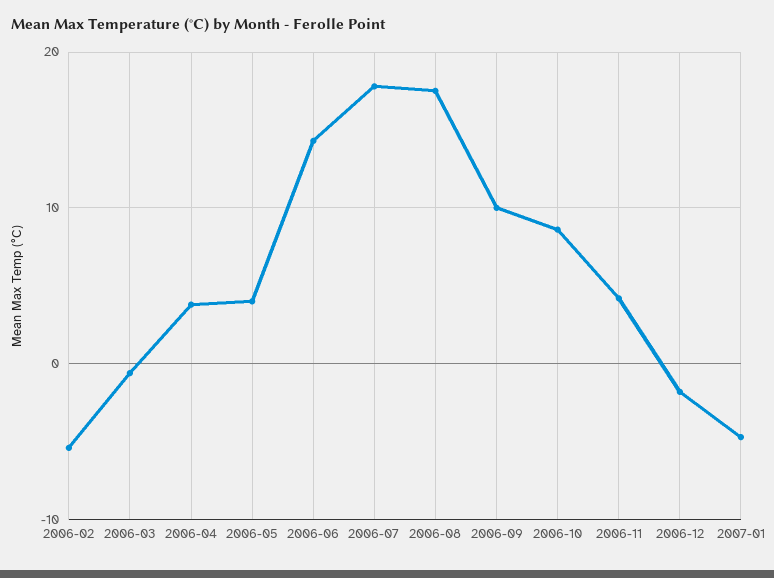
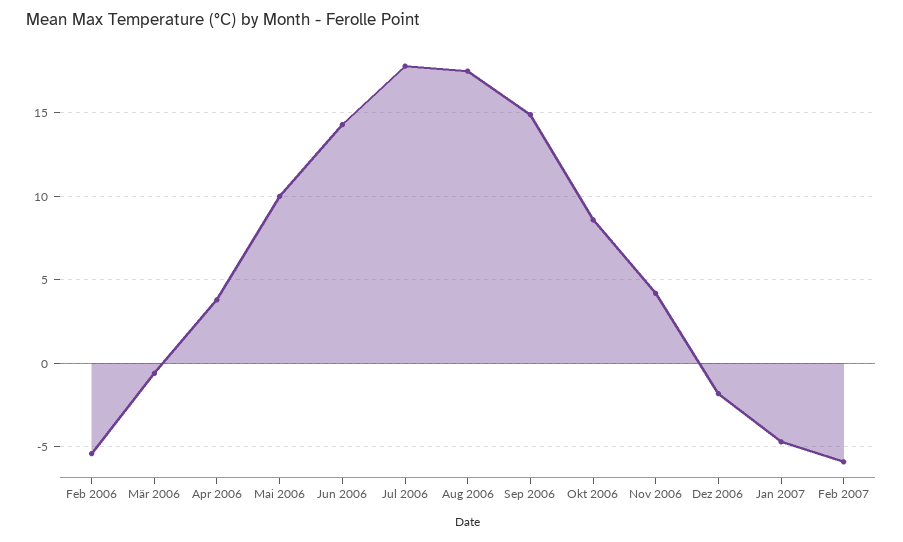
2006-05: 4 -> 10
2006-09: 10 -> 15
Feb 2007: none -> -6

